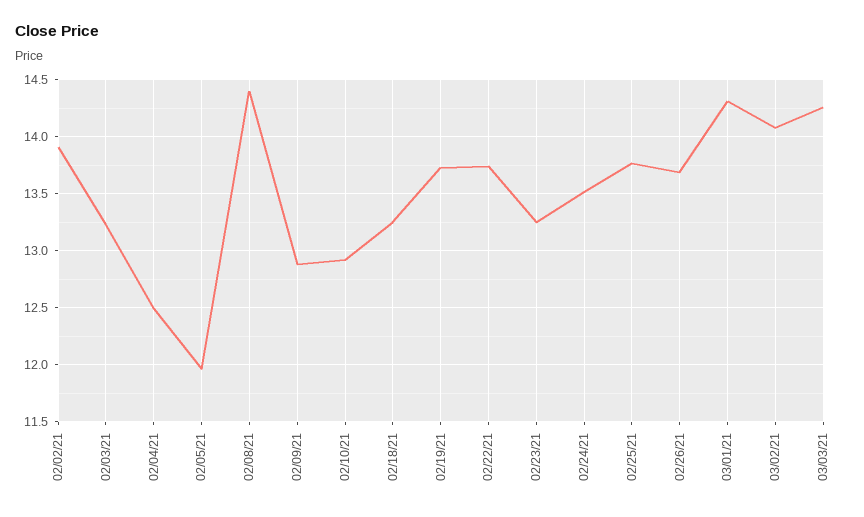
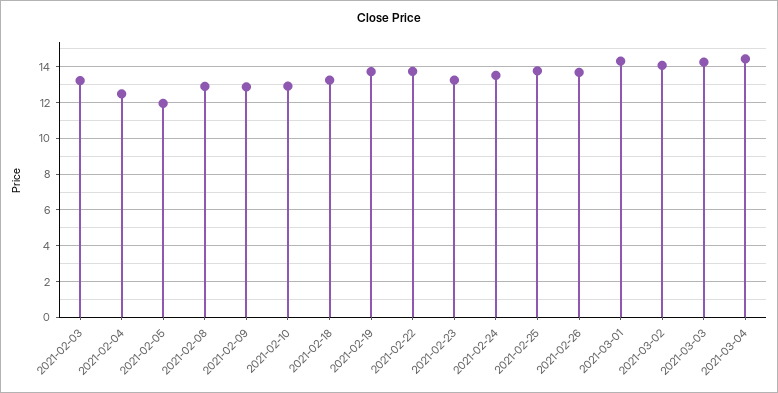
02/02/21: 13.9 -> none
02/08/21: 14.4 -> 13
2021-03-04: none -> 14.5

